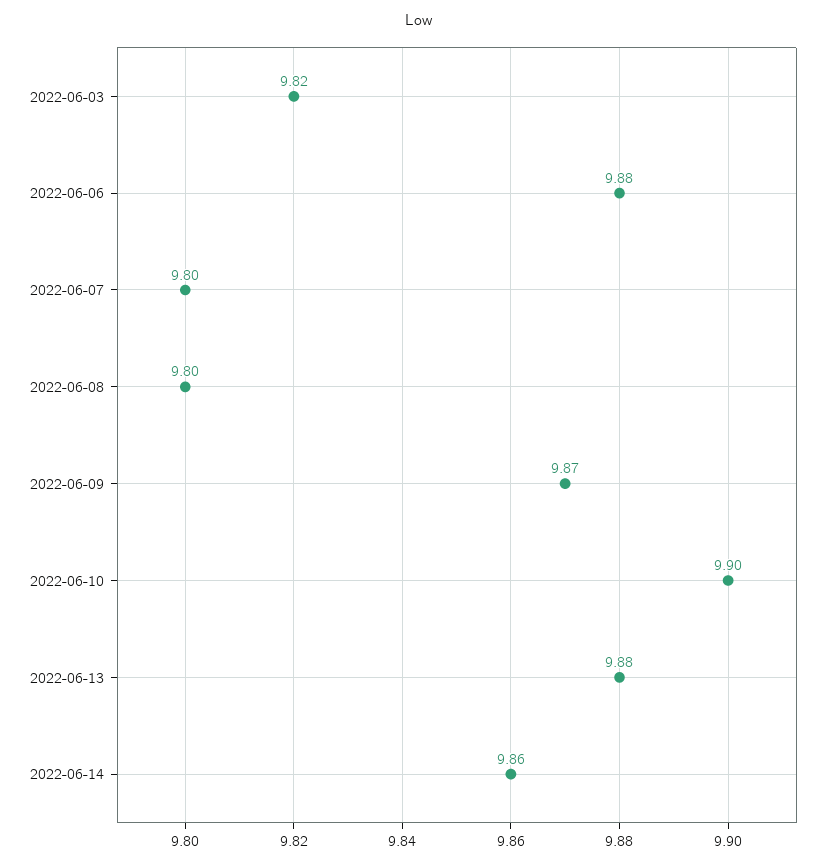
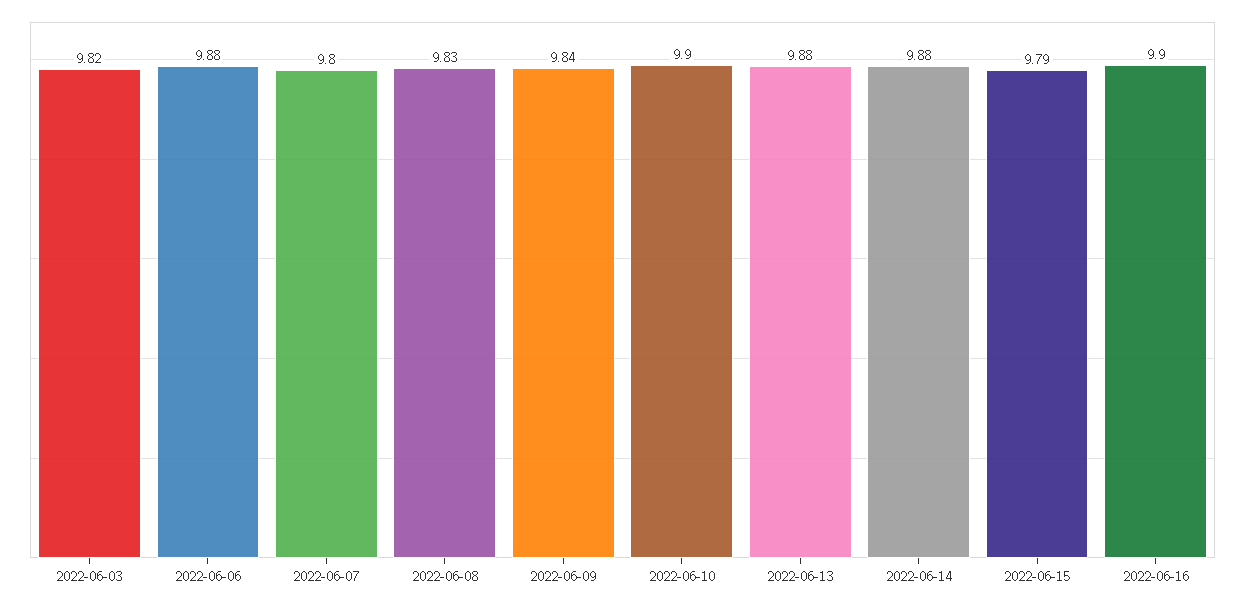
2022-06-08: 9.8 -> 9.83
2022-06-09: 9.87 -> 9.84
2022-06-14: 9.86 -> 9.88
2022-06-15: none -> 9.79
2022-06-16: none -> 9.9

